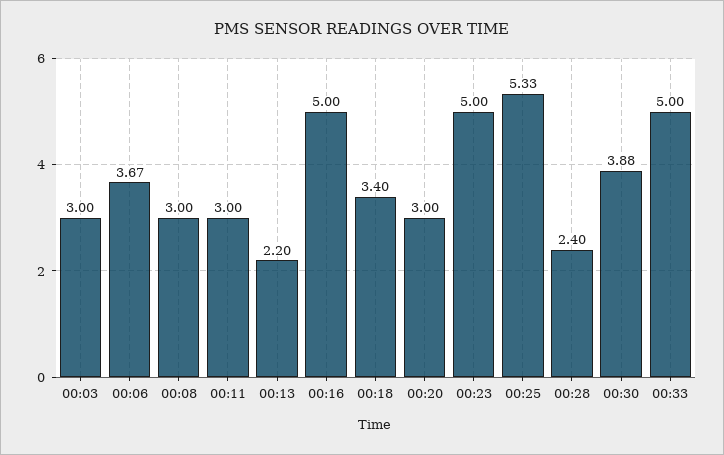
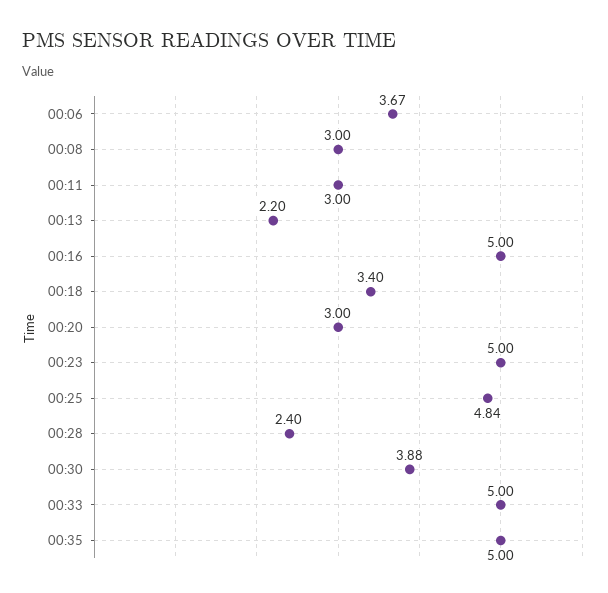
00:03: 3 -> none
00:25: 5.33 -> 4.84
00:35: none -> 5

